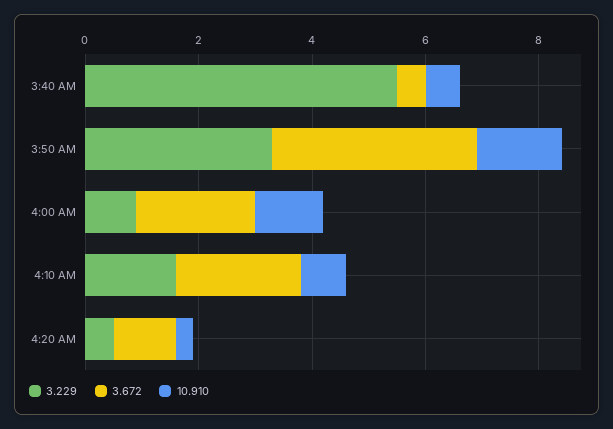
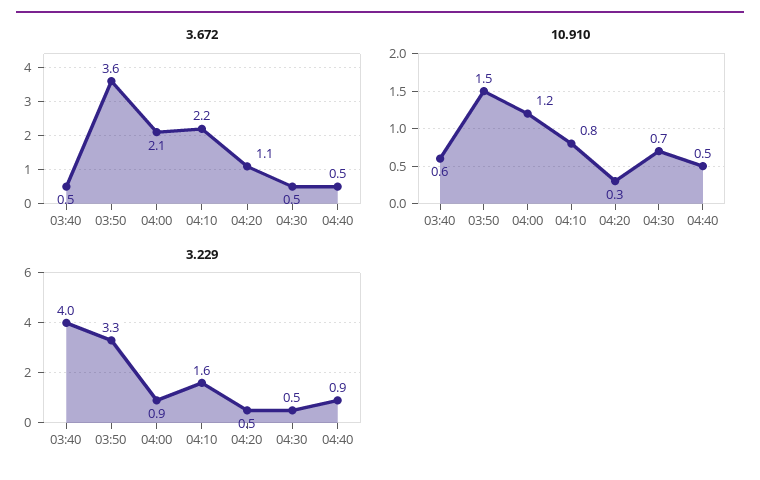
3.229, 3:40 AM: 5.5 -> 4
3.672, 04:30: none -> 0.5
3.672, 04:40: none -> 0.5
10.910, 04:30: none -> 0.7
10.910, 04:40: none -> 0.5
3.229, 04:30: none -> 0.5
3.229, 04:40: none -> 0.9

